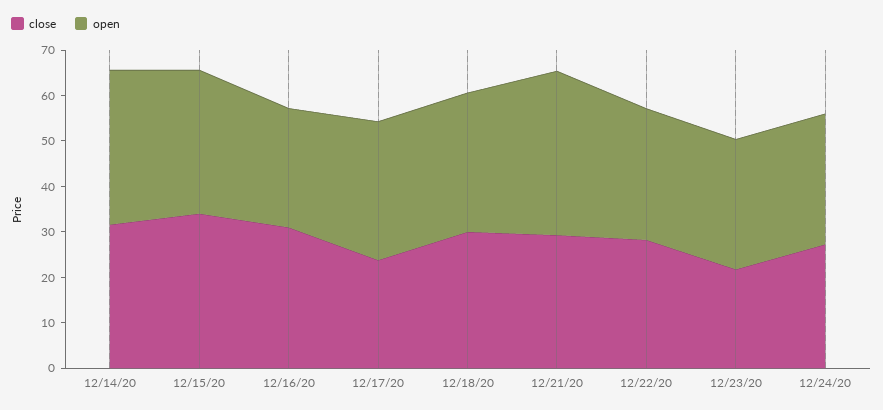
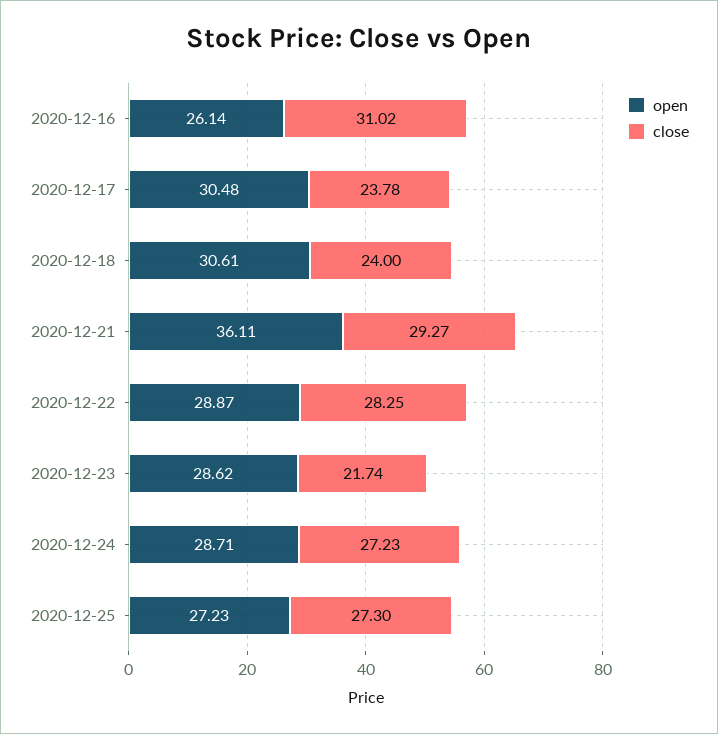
close, 12/14/20: 32 -> none
open, 12/14/20: 34 -> none
close, 12/15/20: 34 -> none
open, 12/15/20: 32 -> none
close, 12/18/20: 30 -> 24
open, 2020-12-25: none -> 27.23
close, 2020-12-25: none -> 27.3

